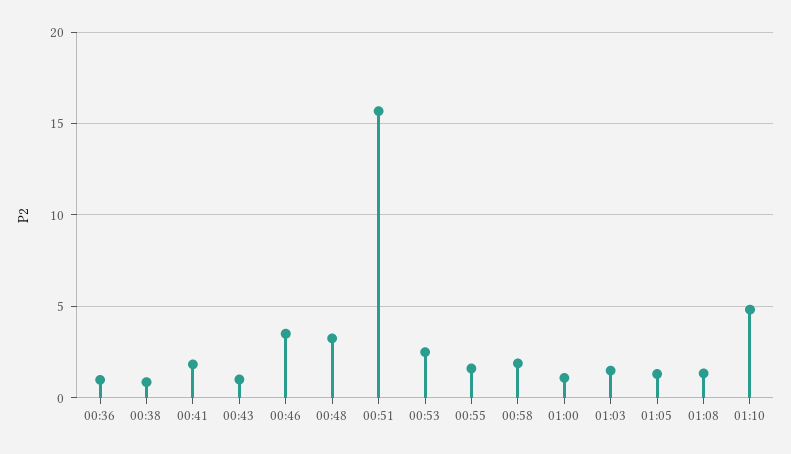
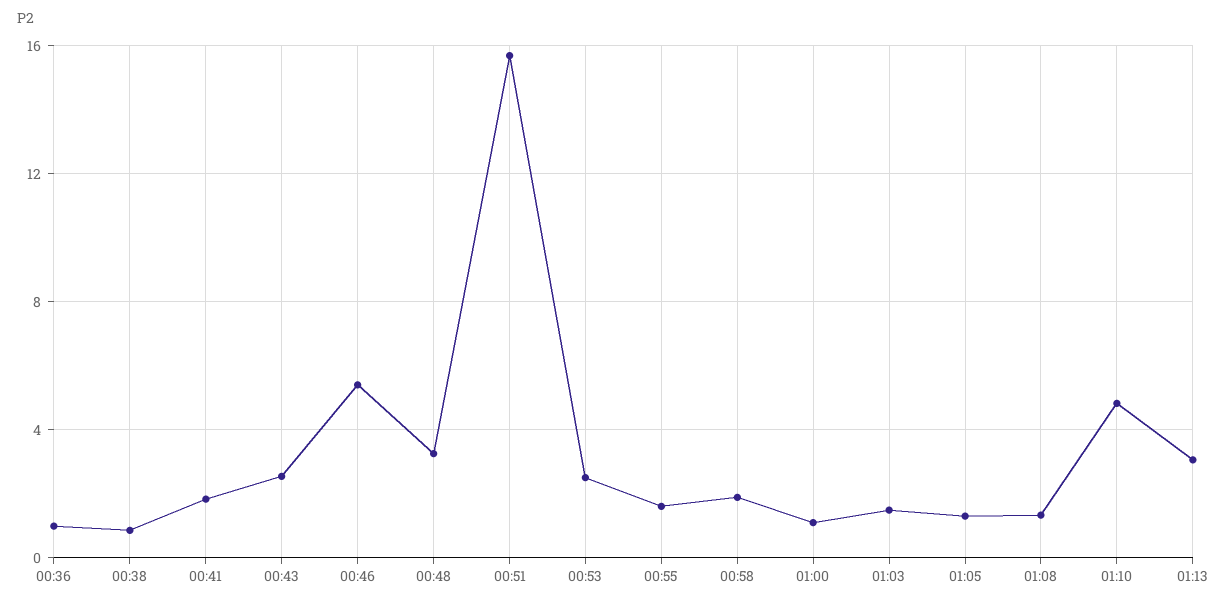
00:43: 1 -> 2.5
00:46: 3.5 -> 5.5
01:13: none -> 3

